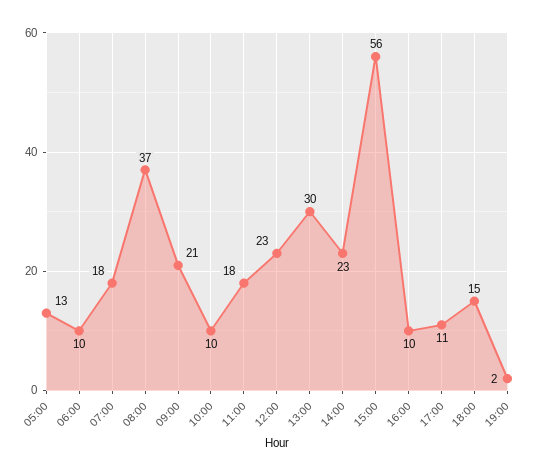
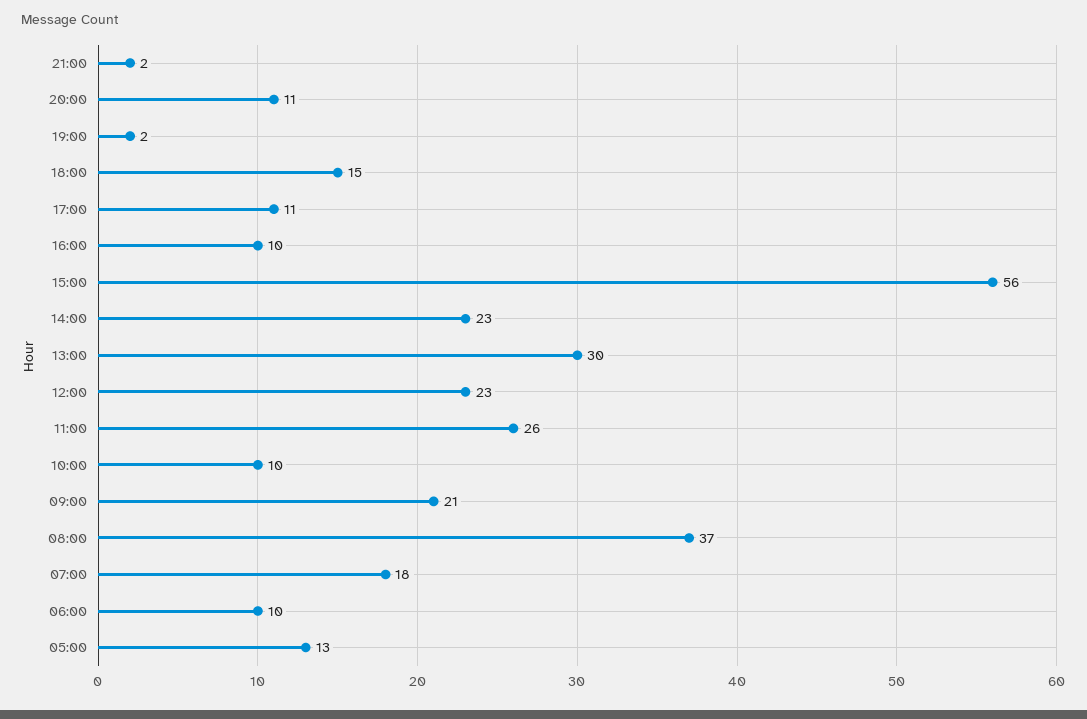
11:00: 18 -> 26
21:00: none -> 2
20:00: none -> 11

